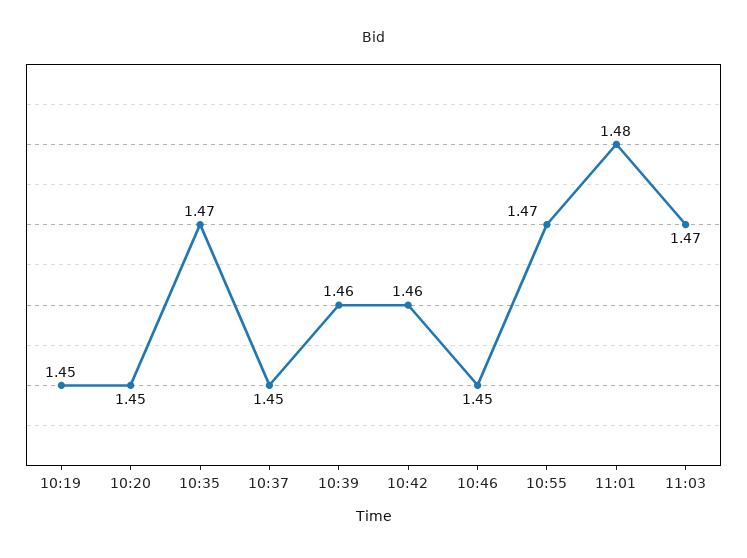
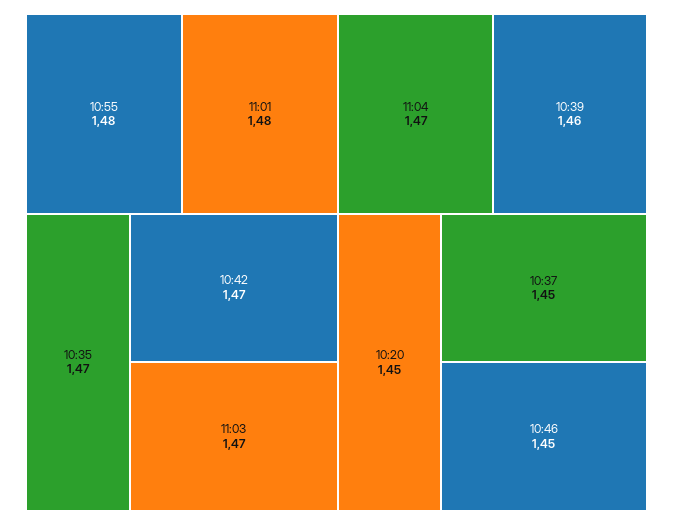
10:19: 1.45 -> none
10:42: 1.46 -> 1.47
10:55: 1.47 -> 1.48
11:04: none -> 1.47

